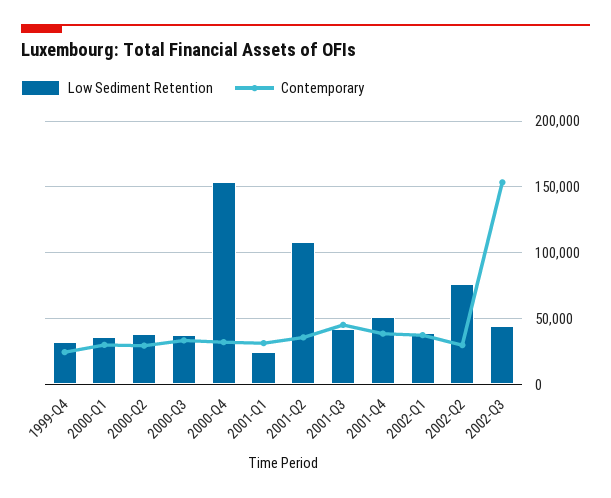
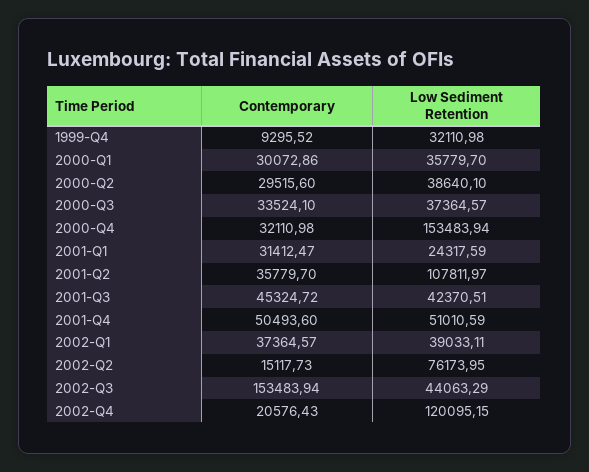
Contemporary, 1999-Q4: 25000 -> 9295.52
Contemporary, 2001-Q4: 40000 -> 50493.6
Contemporary, 2002-Q2: 30000 -> 15117.73
Contemporary, 2002-Q4: none -> 20576.43
Low Sediment Retention, 2002-Q4: none -> 120095.15

